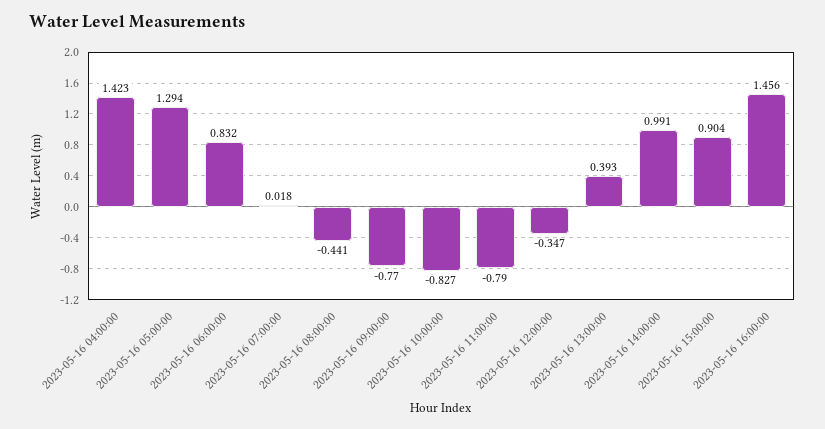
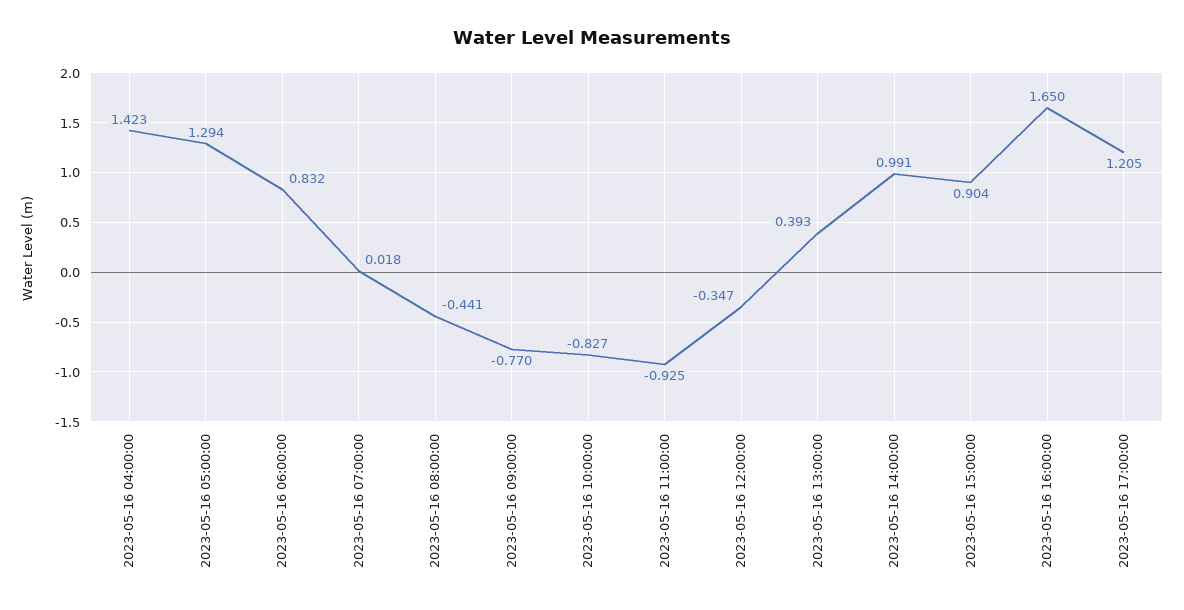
2023-05-16 11:00:00: -0.79 -> -0.925
2023-05-16 16:00:00: 1.456 -> 1.65
2023-05-16 17:00:00: none -> 1.205

